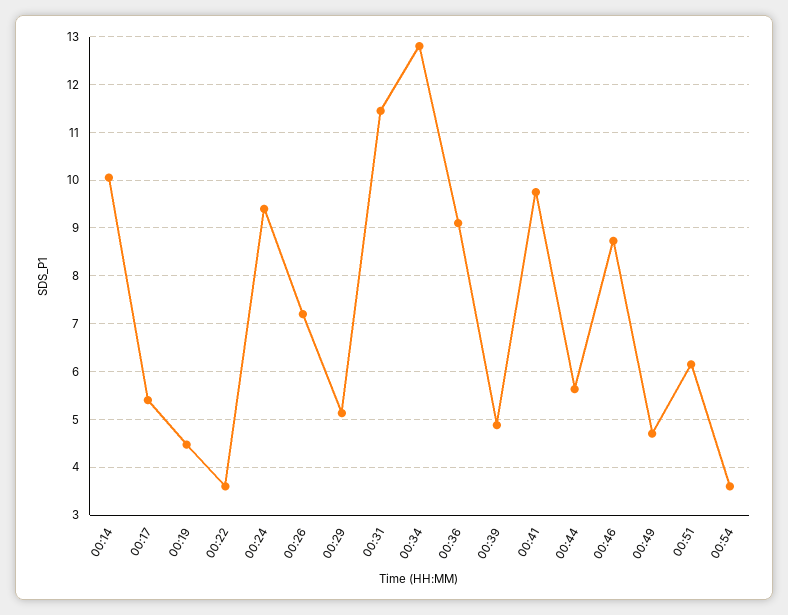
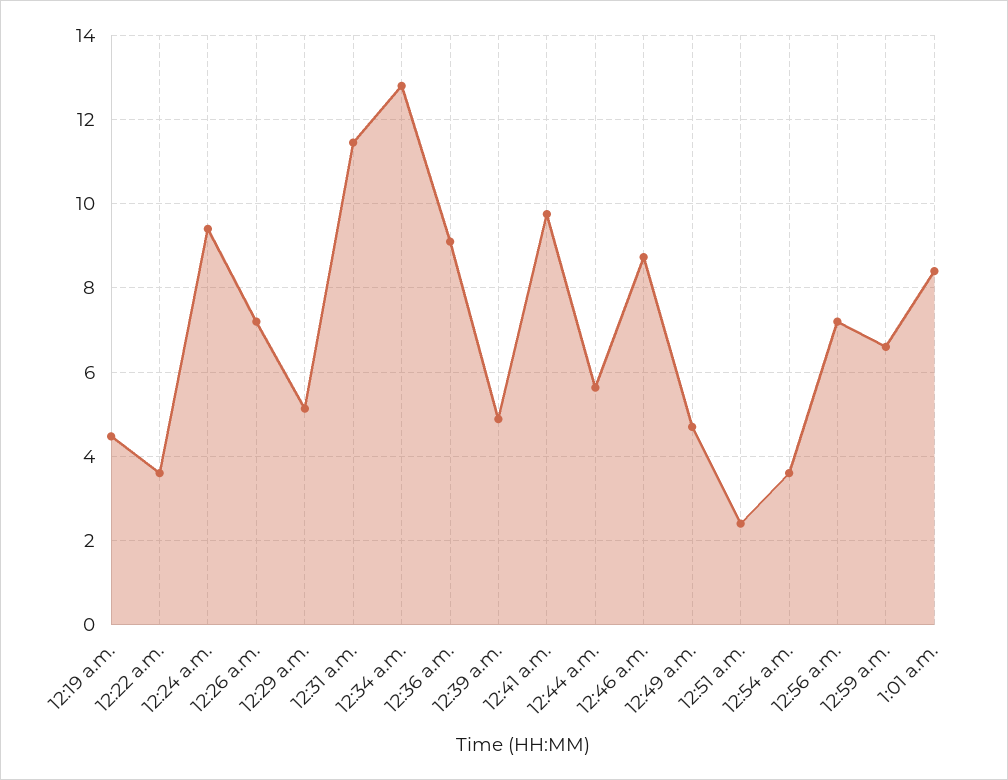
00:14: 10 -> none
00:17: 5.4 -> none
00:51: 6.2 -> 2.4
12:56 a.m.: none -> 7.2
12:59 a.m.: none -> 6.6
1:01 a.m.: none -> 8.4

